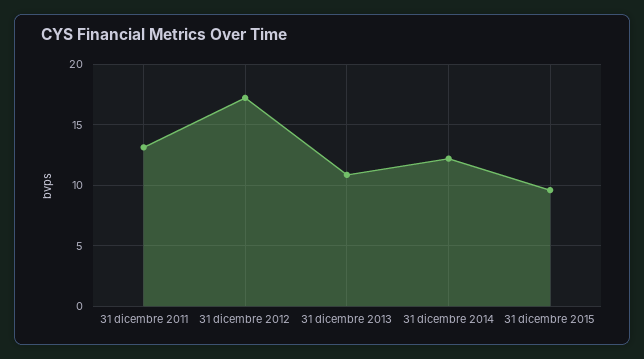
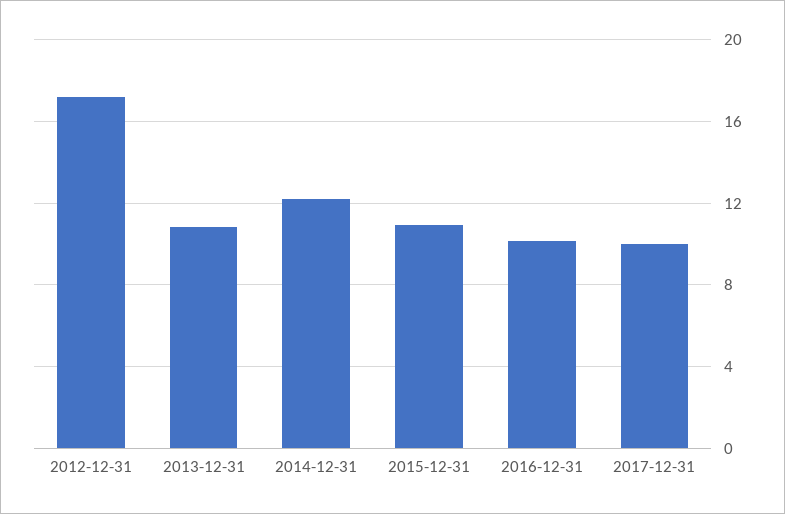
31 dicembre 2011: 13 -> none
31 dicembre 2015: 9.5 -> 11
2016-12-31: none -> 10
2017-12-31: none -> 10

